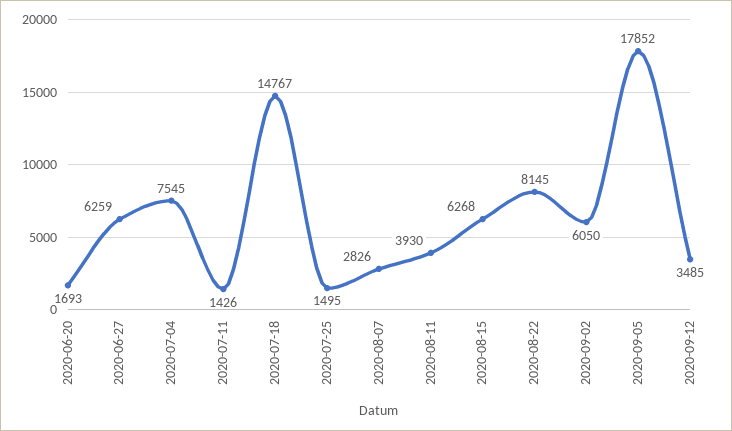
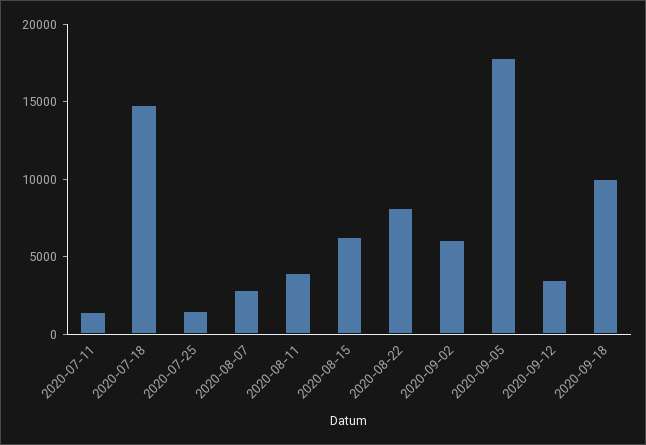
2020-06-20: 1693 -> none
2020-06-27: 6259 -> none
2020-07-04: 7545 -> none
2020-09-18: none -> 10000

